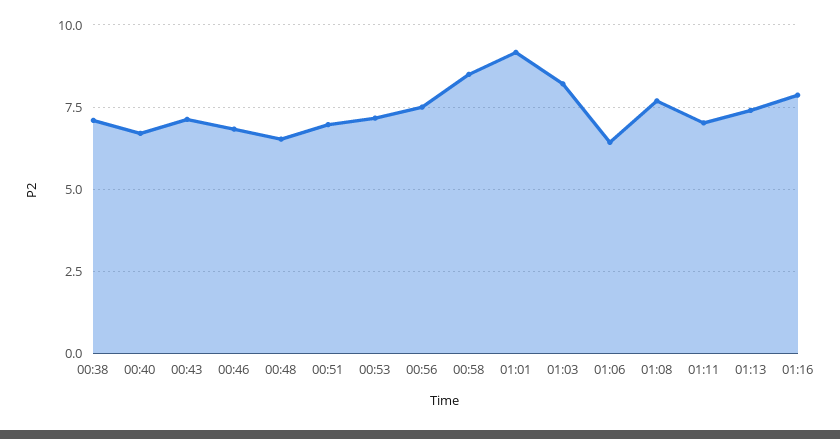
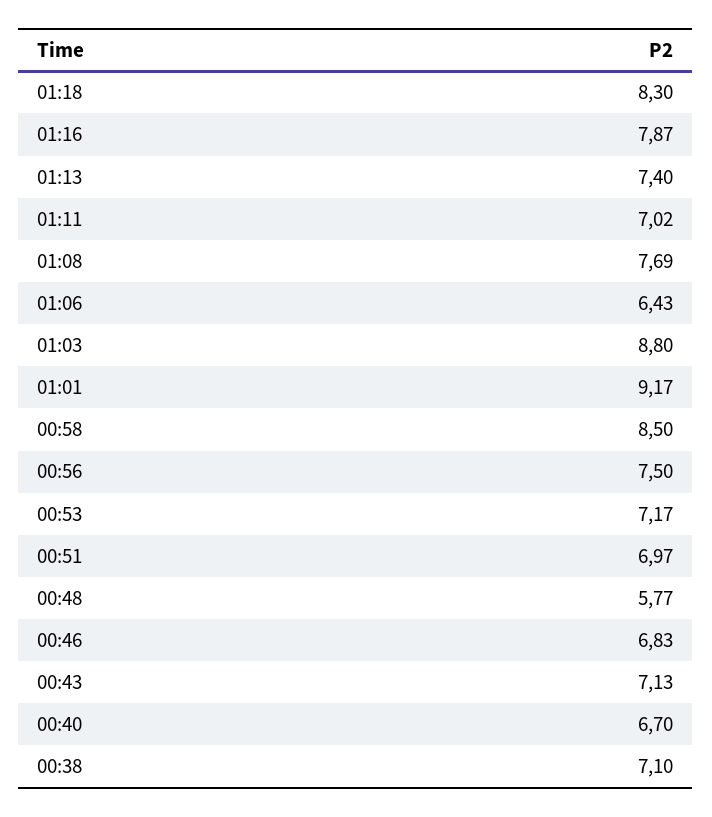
00:48: 6.5 -> 5.77
01:03: 8.25 -> 8.8
01:18: none -> 8.3

